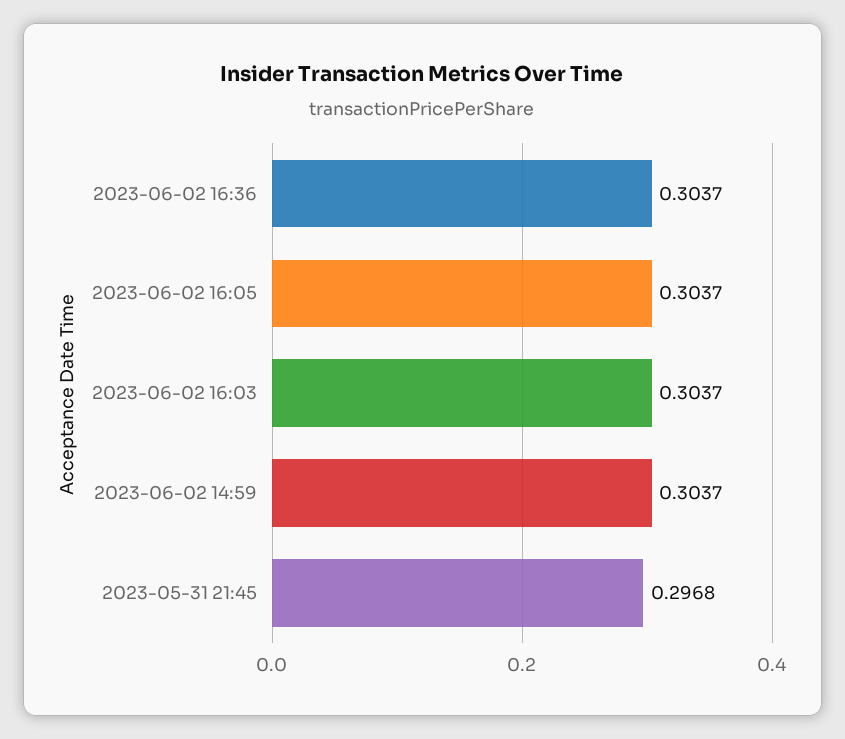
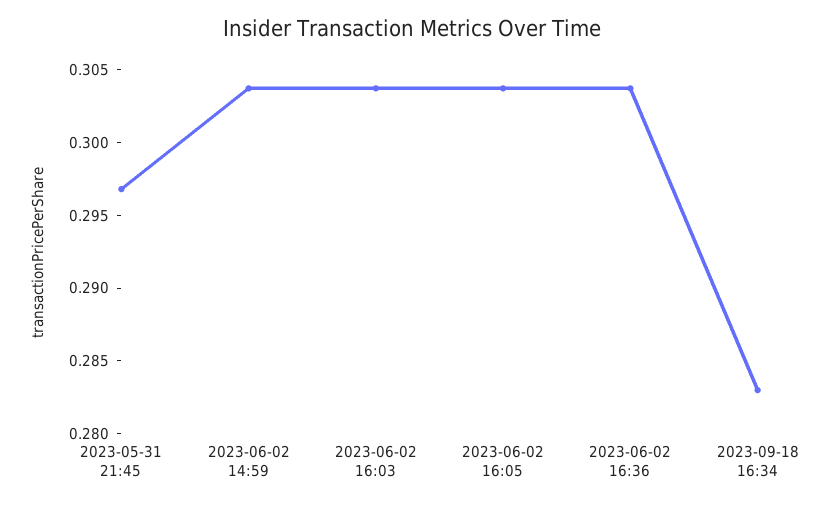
2023-09-18 16:34: none -> 0.283

